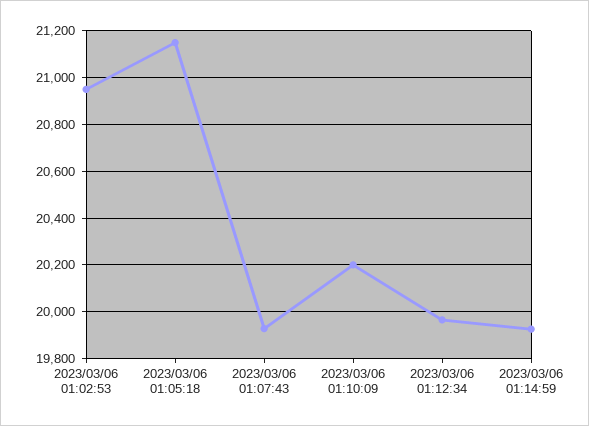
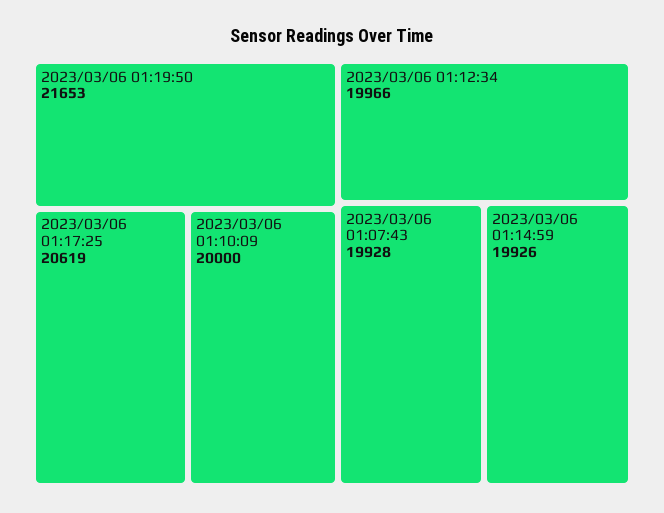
2023/03/06 01:02:53: 20950 -> none
2023/03/06 01:05:18: 21150 -> none
2023/03/06 01:10:09: 20200 -> 20000
2023/03/06 01:19:50: none -> 21653
2023/03/06 01:17:25: none -> 20619

